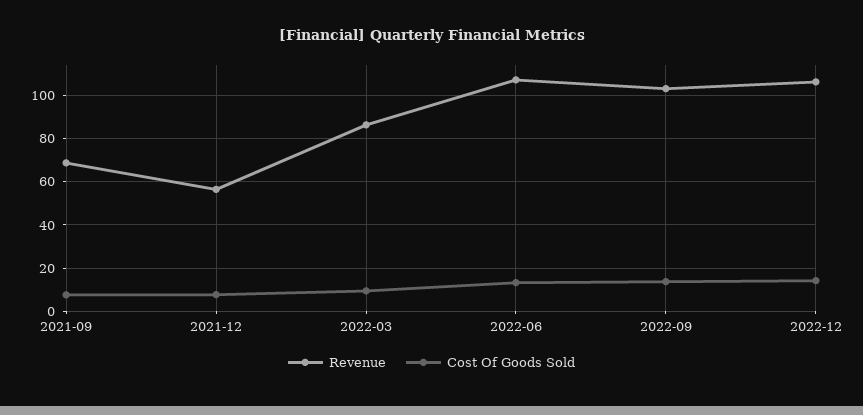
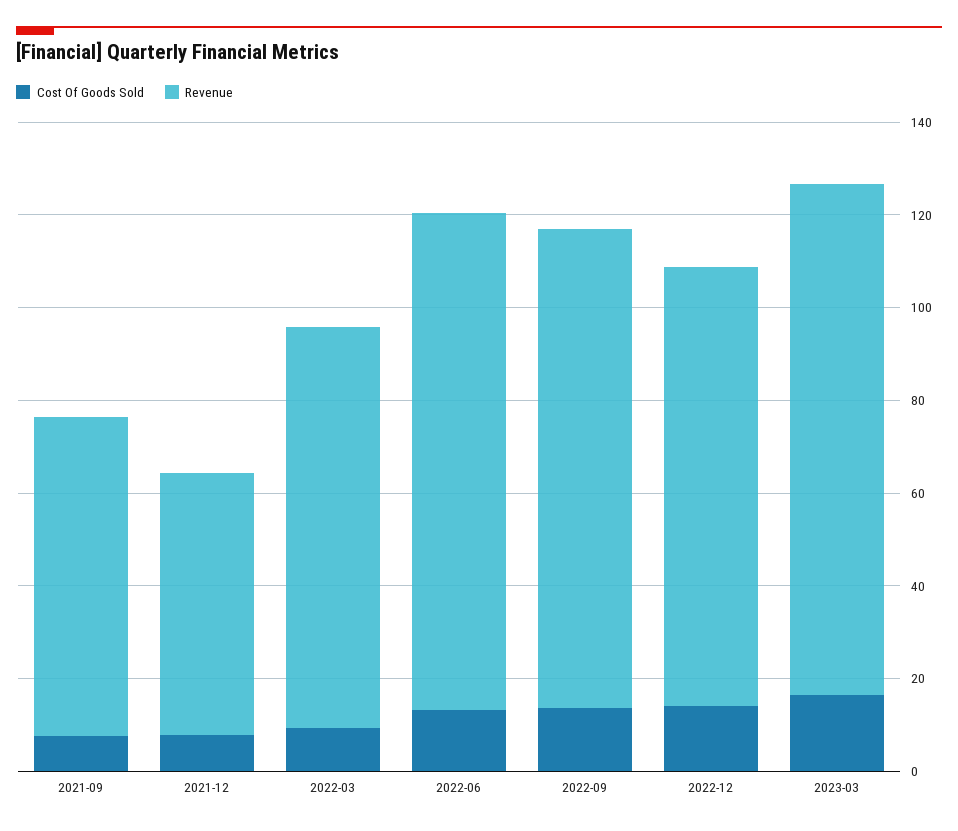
Revenue, 2022-12: 105 -> 95
Cost Of Goods Sold, 2023-03: none -> 15
Revenue, 2023-03: none -> 110

